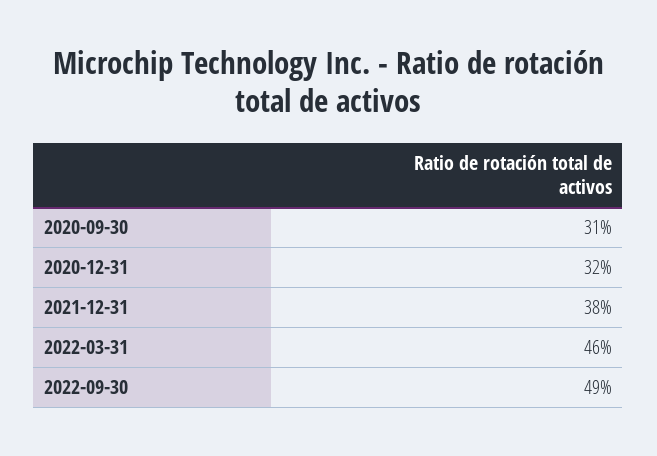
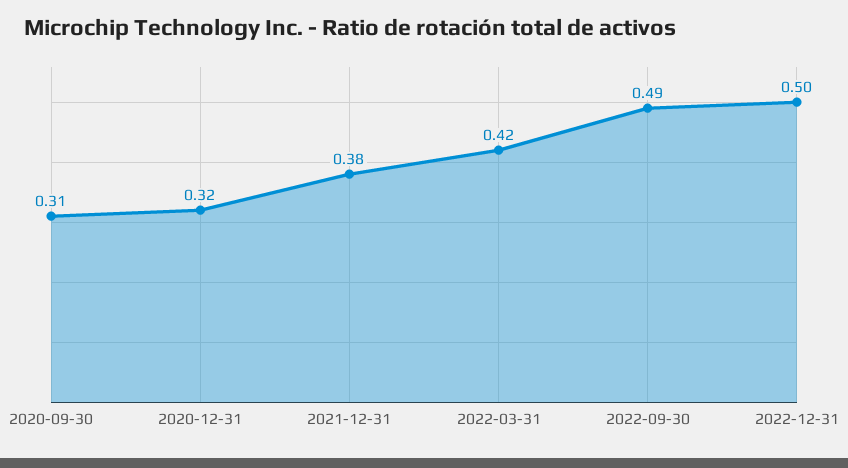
2022-03-31: 0.46 -> 0.42
2022-12-31: none -> 0.5

